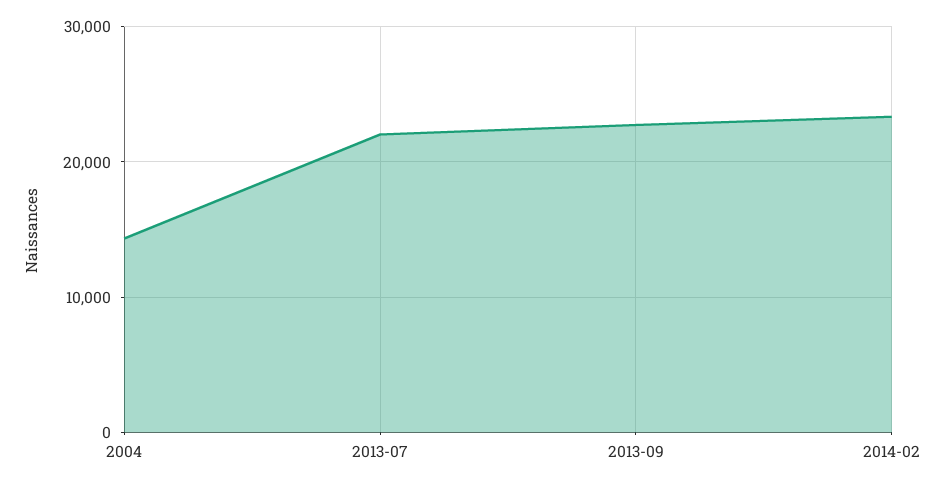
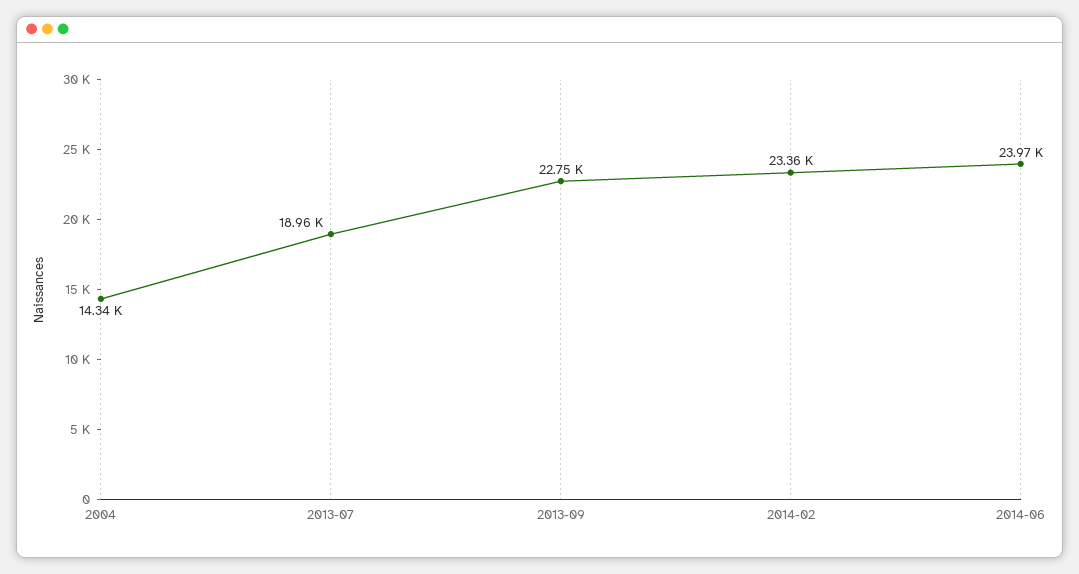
2013-07: 22000 -> 18960
2014-06: none -> 23970

